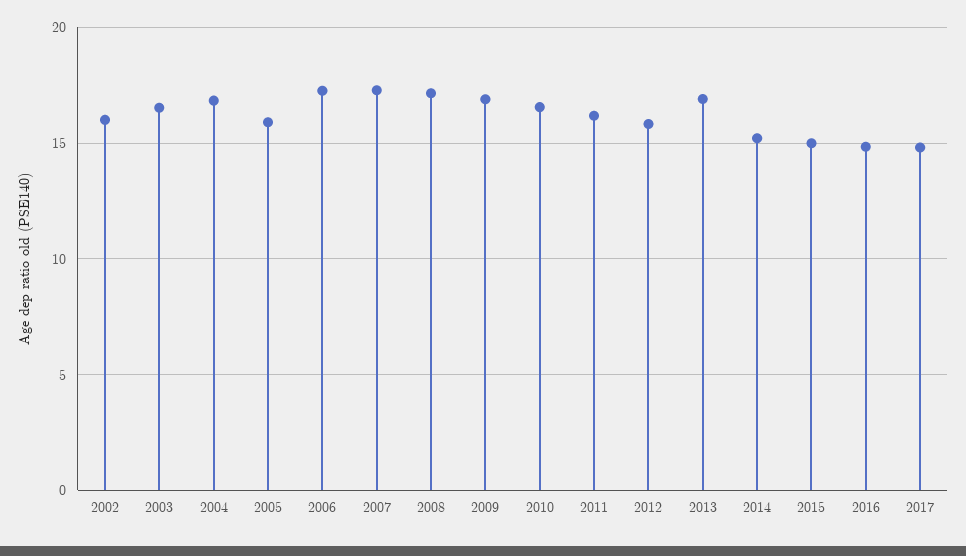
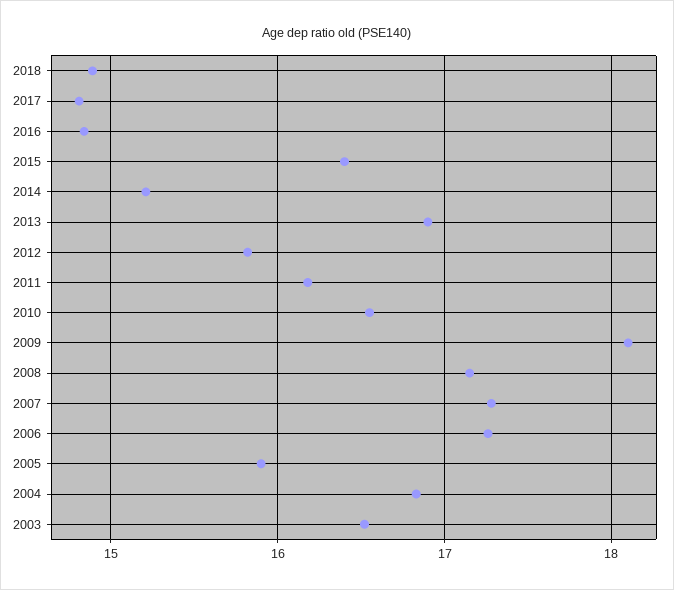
2002: 16 -> none
2009: 17 -> 18.1
2015: 15 -> 16.4
2018: none -> 14.9

